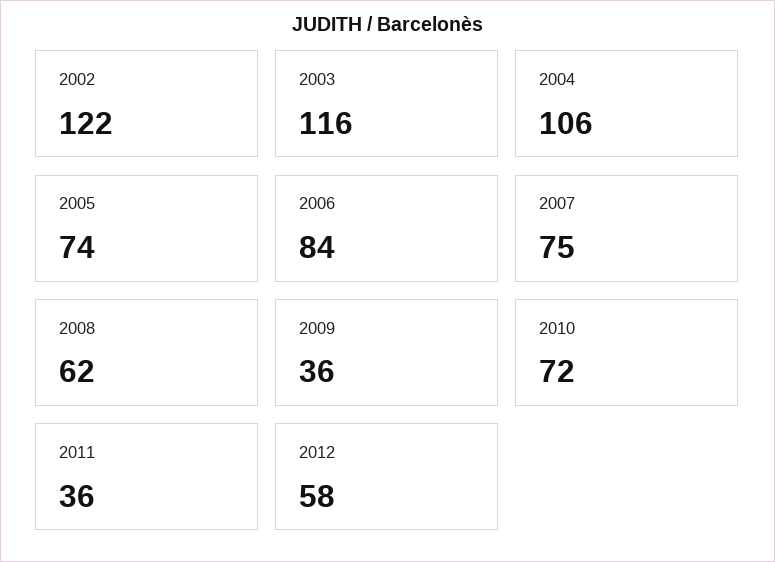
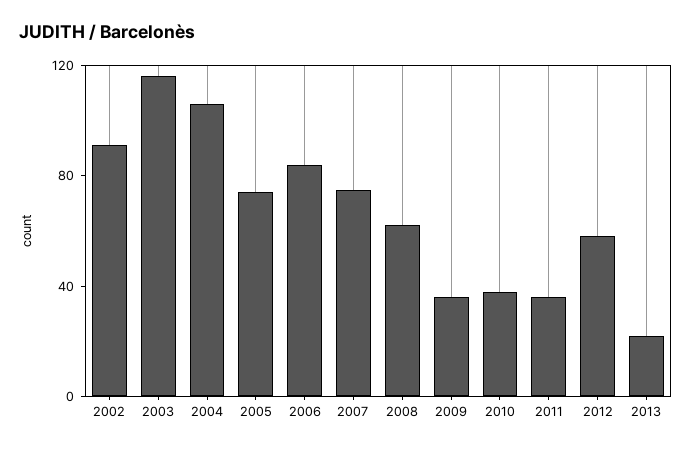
2002: 122 -> 90
2010: 72 -> 40
2013: none -> 20

